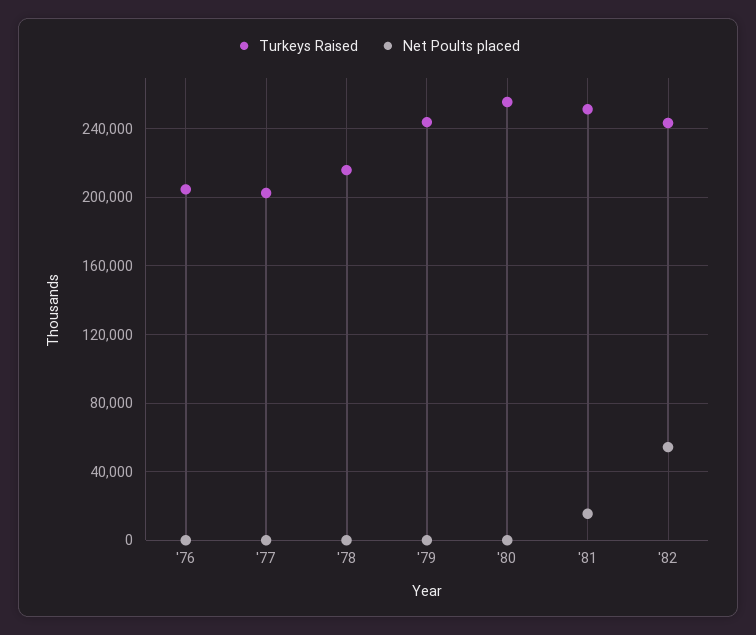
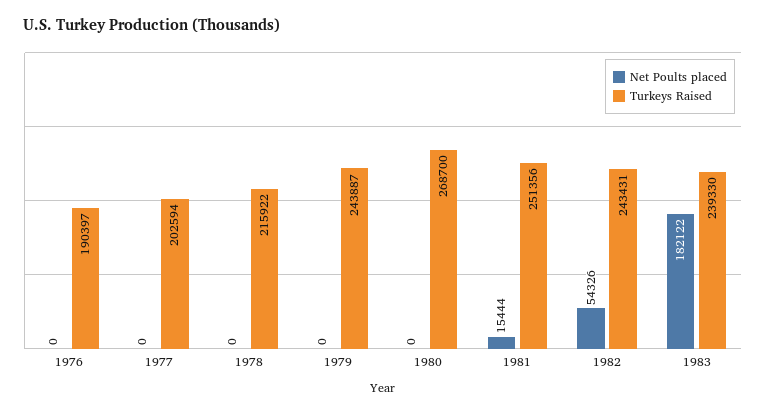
Turkeys Raised, '76: 205000 -> 190397
Turkeys Raised, '80: 255000 -> 268700
Net Poults placed, 1983: none -> 182122
Turkeys Raised, 1983: none -> 239330

